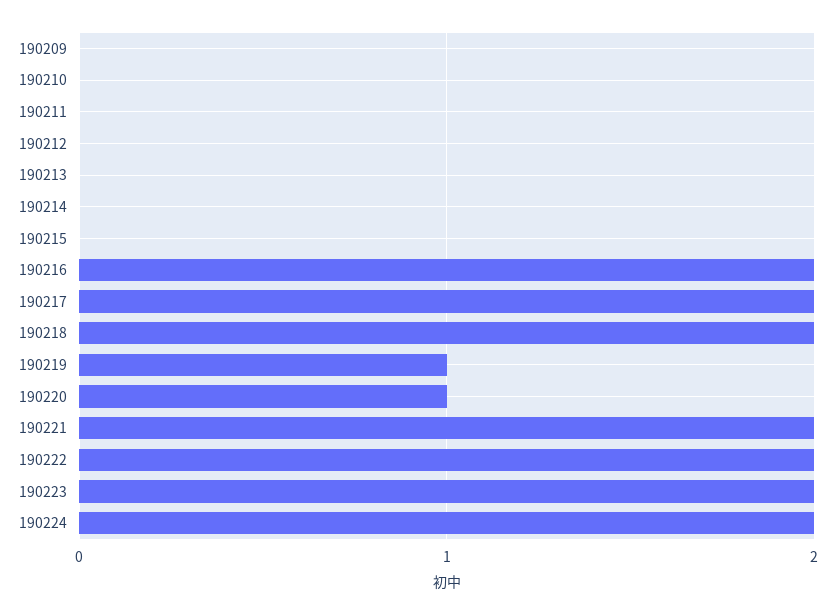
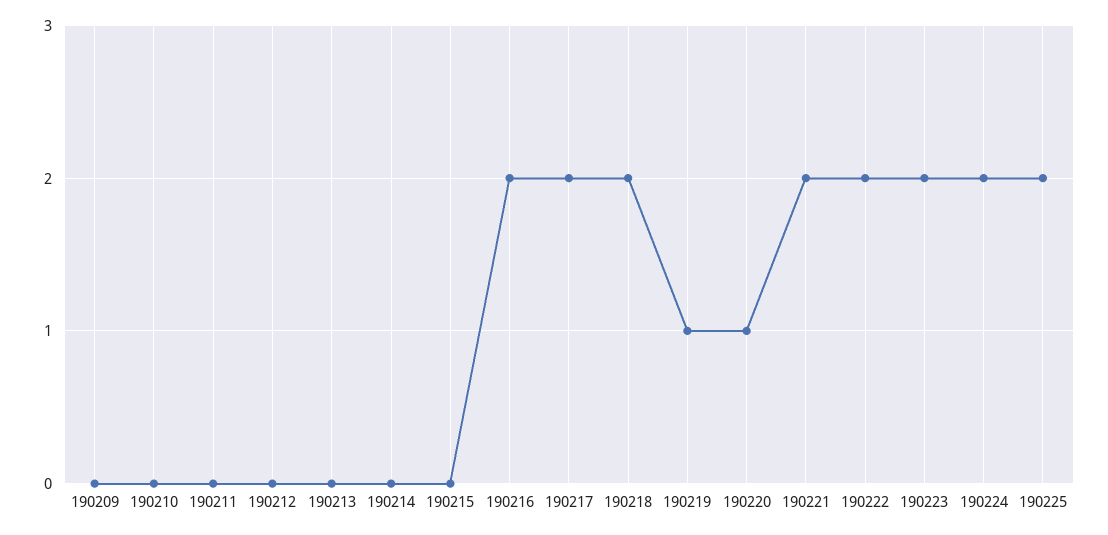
190225: none -> 2

